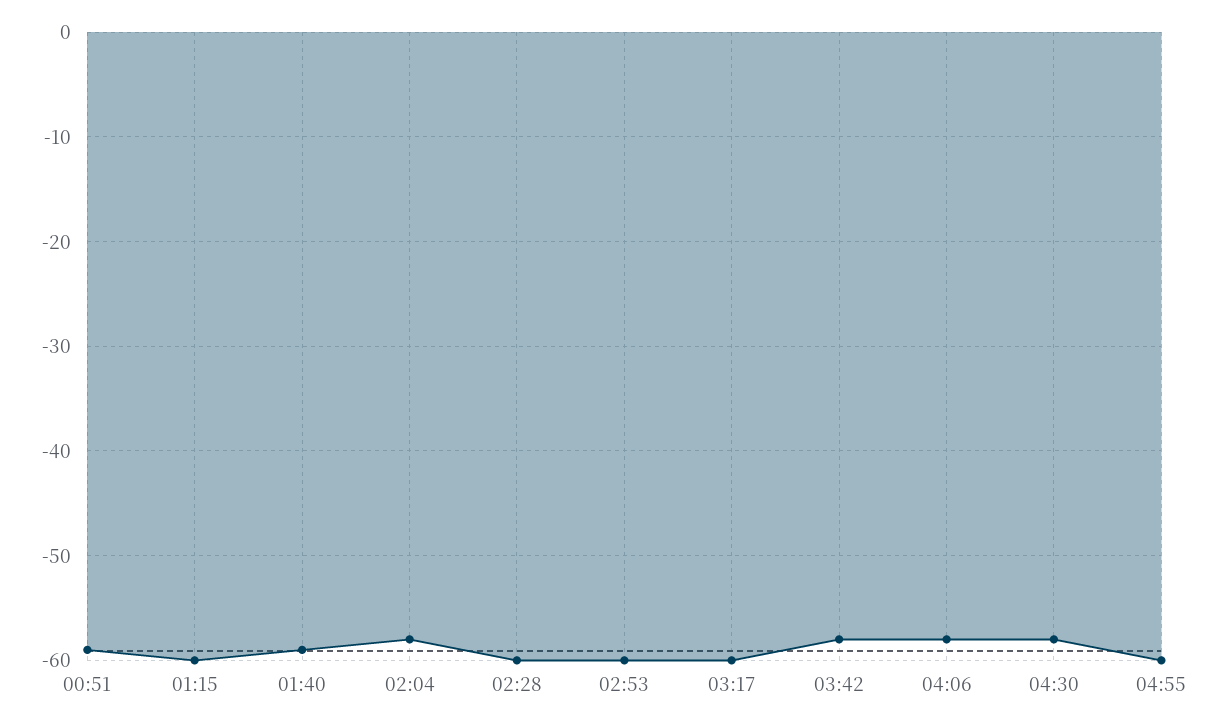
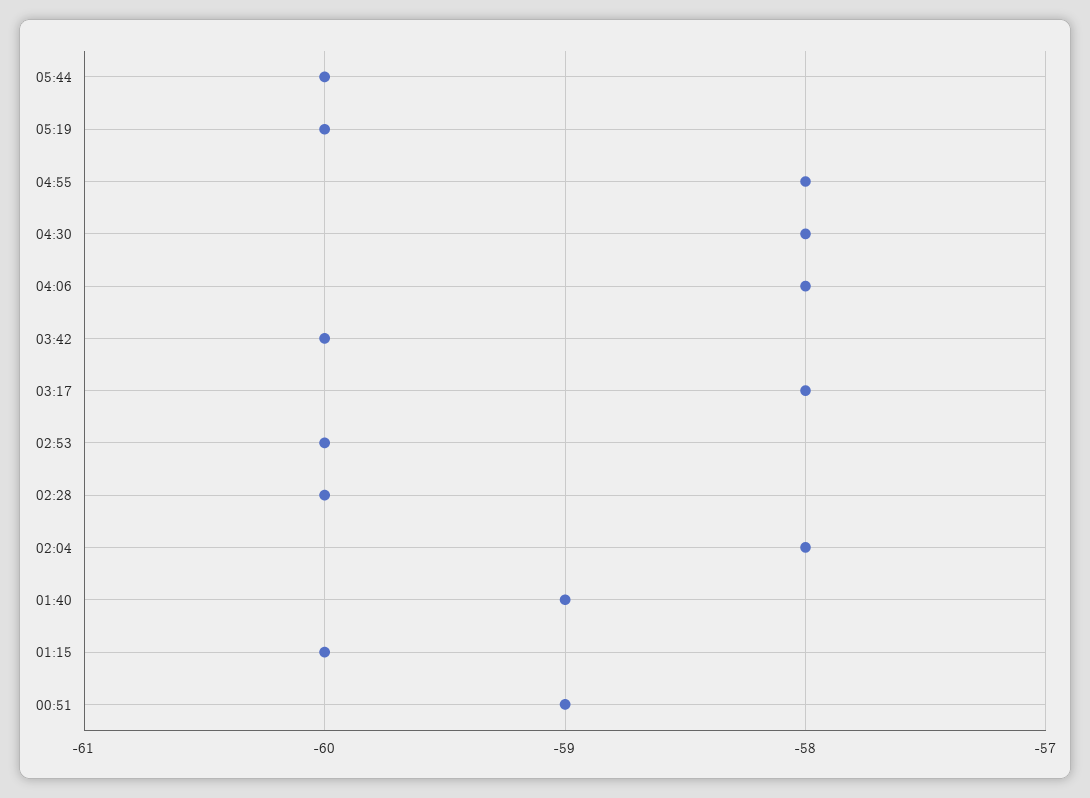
03:17: -60 -> -58
03:42: -58 -> -60
04:55: -60 -> -58
05:44: none -> -60
05:19: none -> -60

